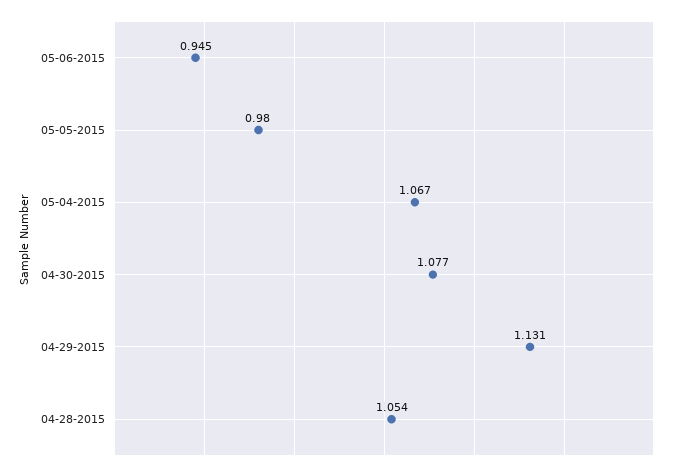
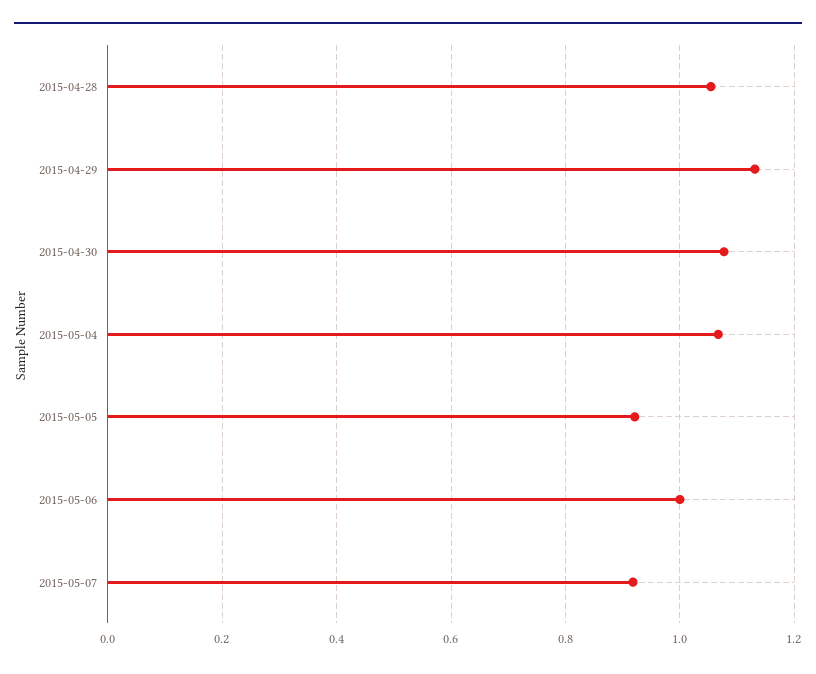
05-06-2015: 0.945 -> 1
05-05-2015: 0.98 -> 0.92
2015-05-07: none -> 0.92

